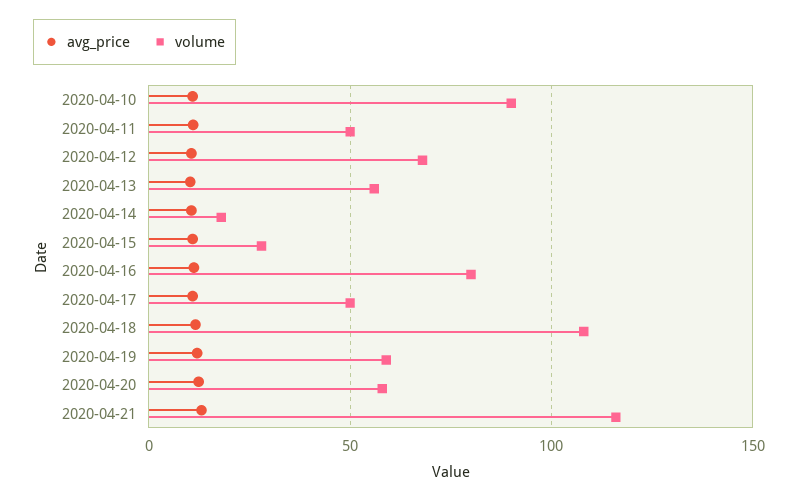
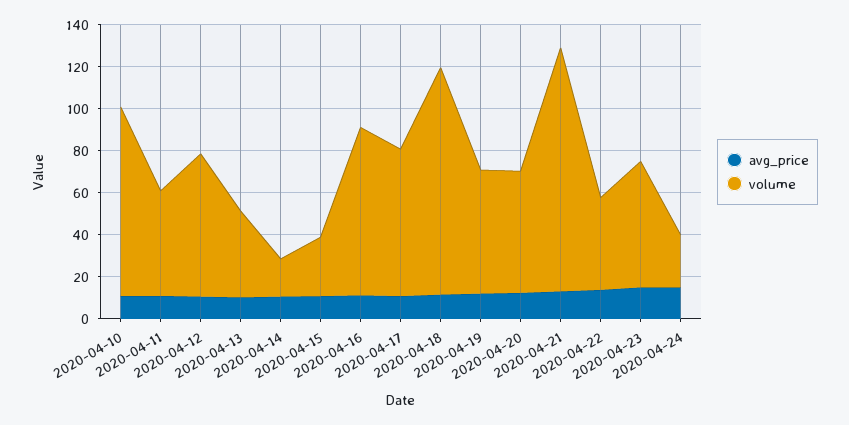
volume, 2020-04-13: 55 -> 40
volume, 2020-04-17: 50 -> 70
avg_price, 2020-04-22: none -> 15
volume, 2020-04-22: none -> 45
avg_price, 2020-04-23: none -> 15
volume, 2020-04-23: none -> 60
avg_price, 2020-04-24: none -> 15
volume, 2020-04-24: none -> 25

